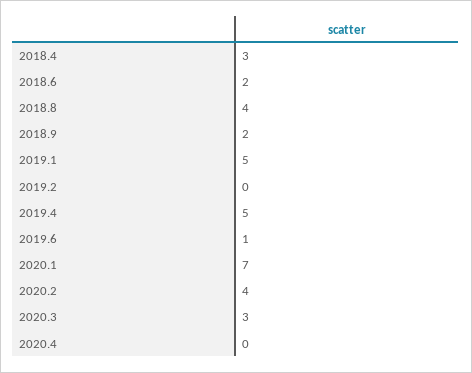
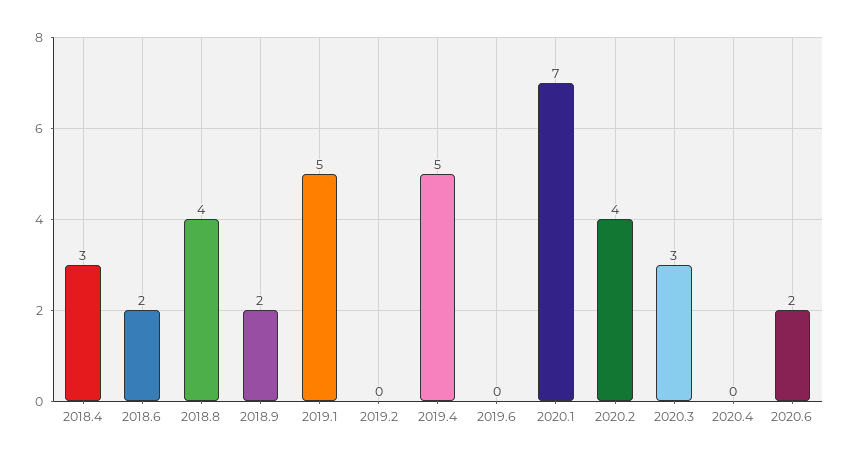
2019.6: 1 -> 0
2020.6: none -> 2

